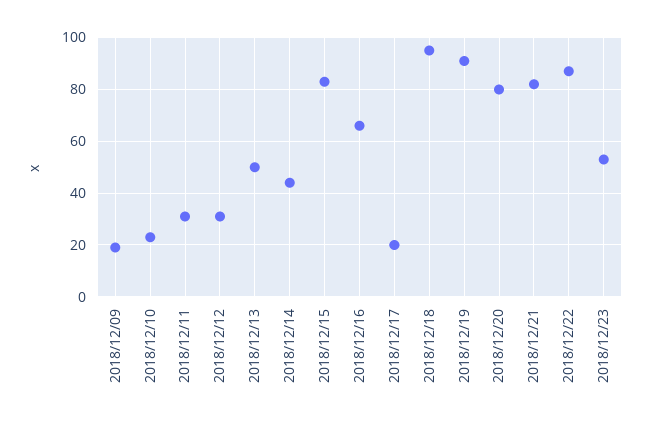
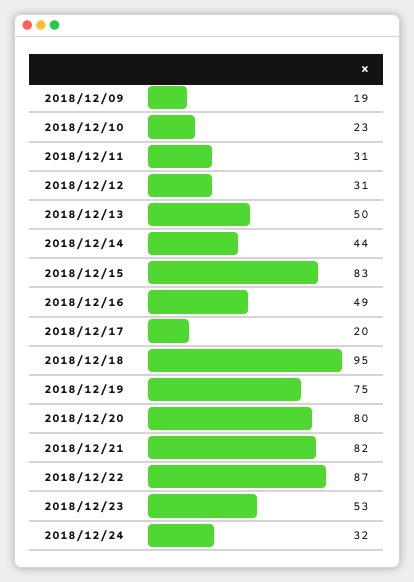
2018/12/16: 65 -> 49
2018/12/19: 90 -> 75
2018/12/24: none -> 32

